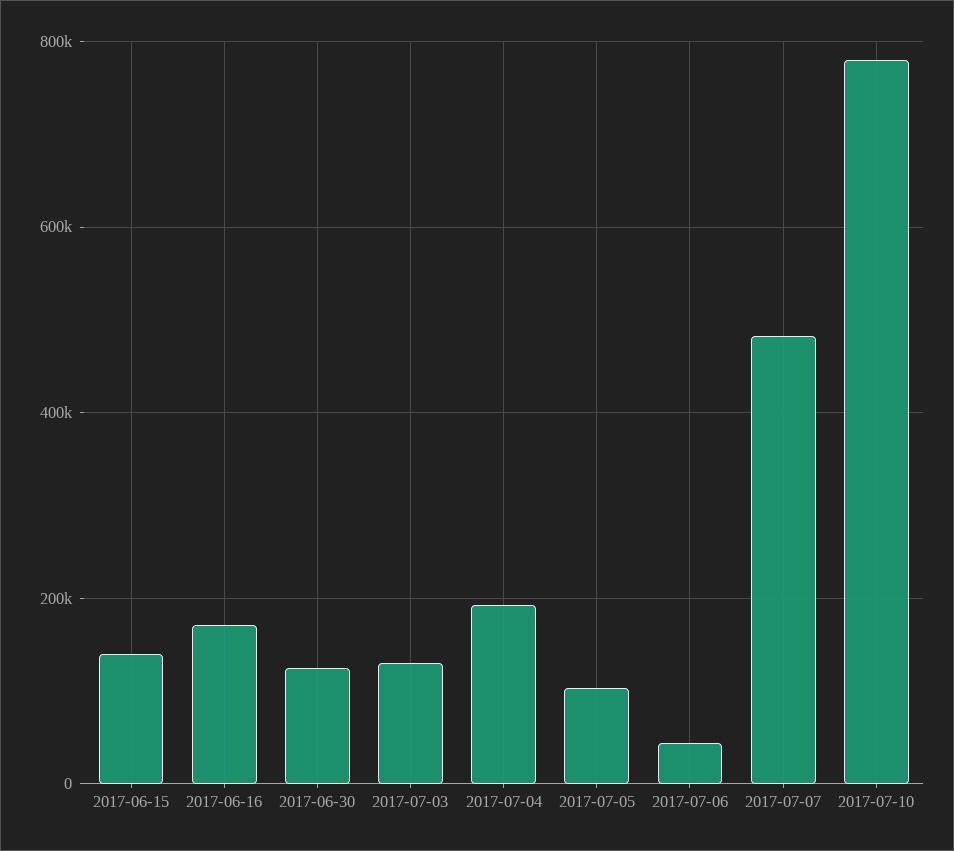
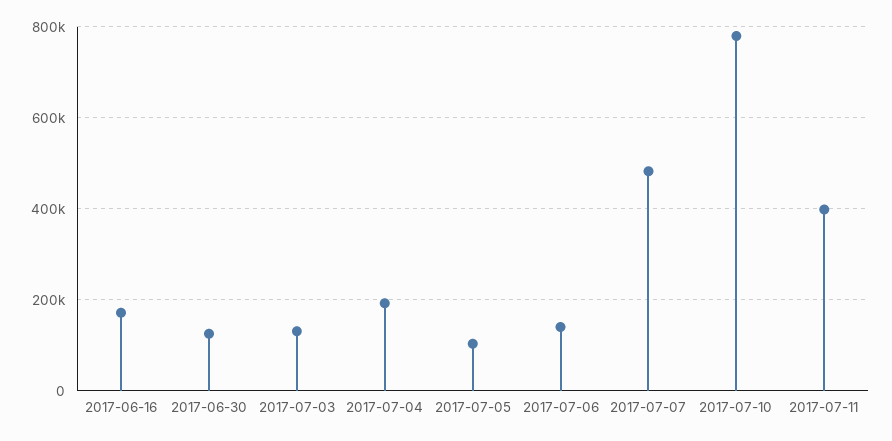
2017-06-15: 140000 -> none
2017-07-06: 40000 -> 140000
2017-07-11: none -> 400000

